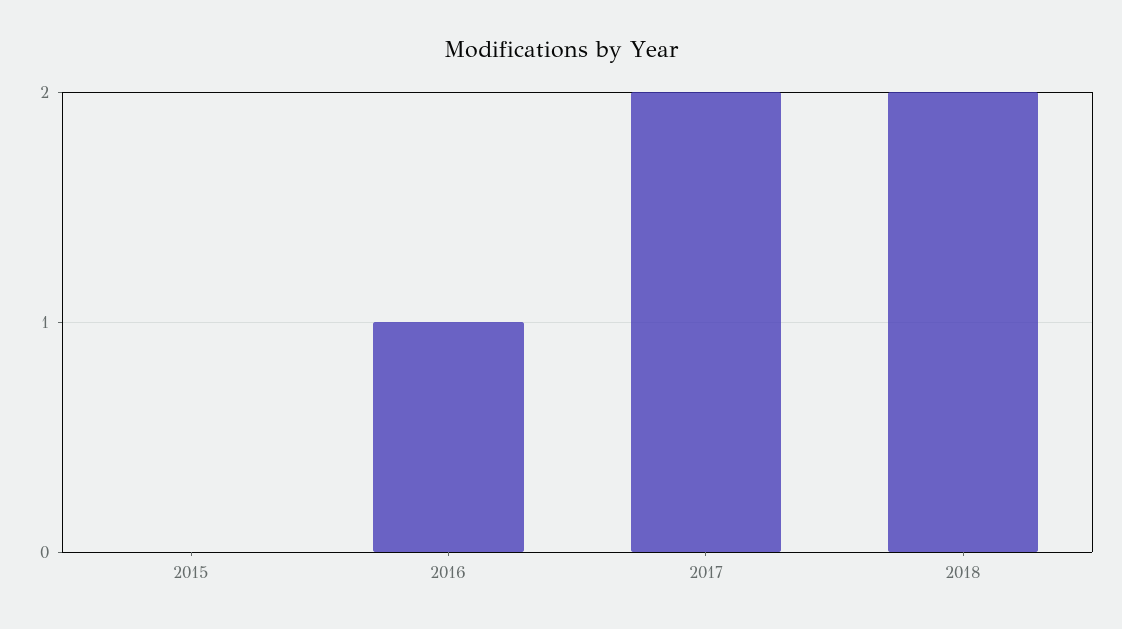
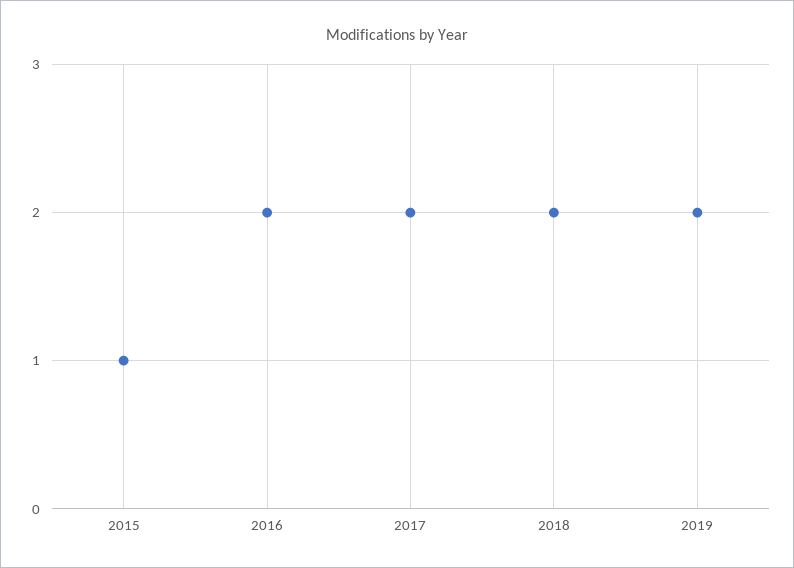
2015: 0 -> 1
2016: 1 -> 2
2019: none -> 2

